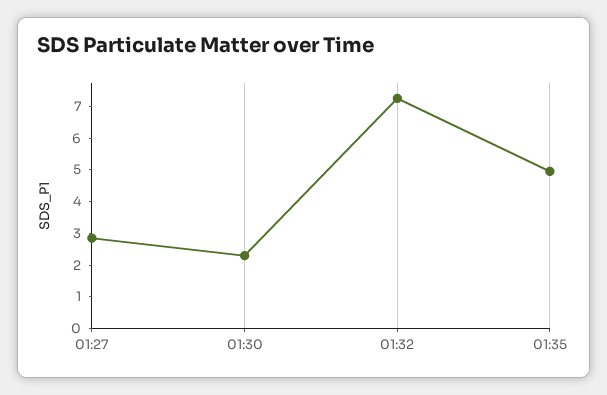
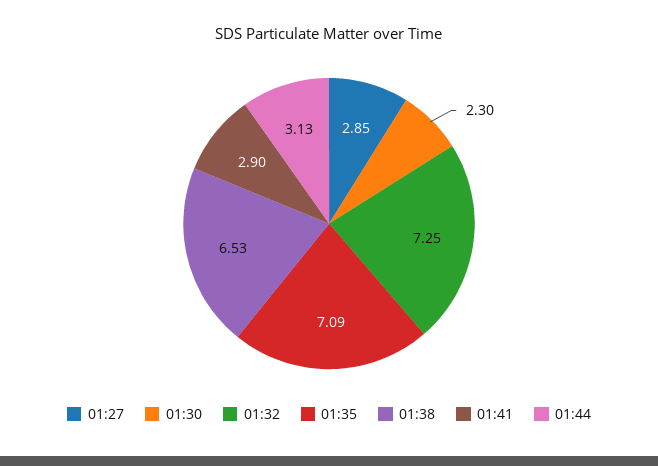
01:35: 5 -> 7.09
01:38: none -> 6.53
01:41: none -> 2.9
01:44: none -> 3.13

